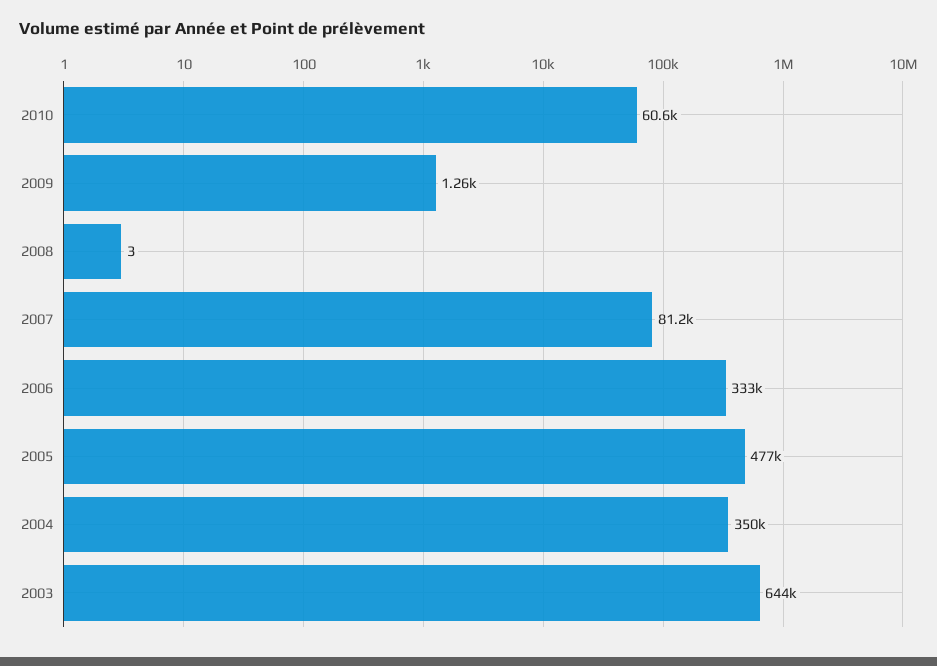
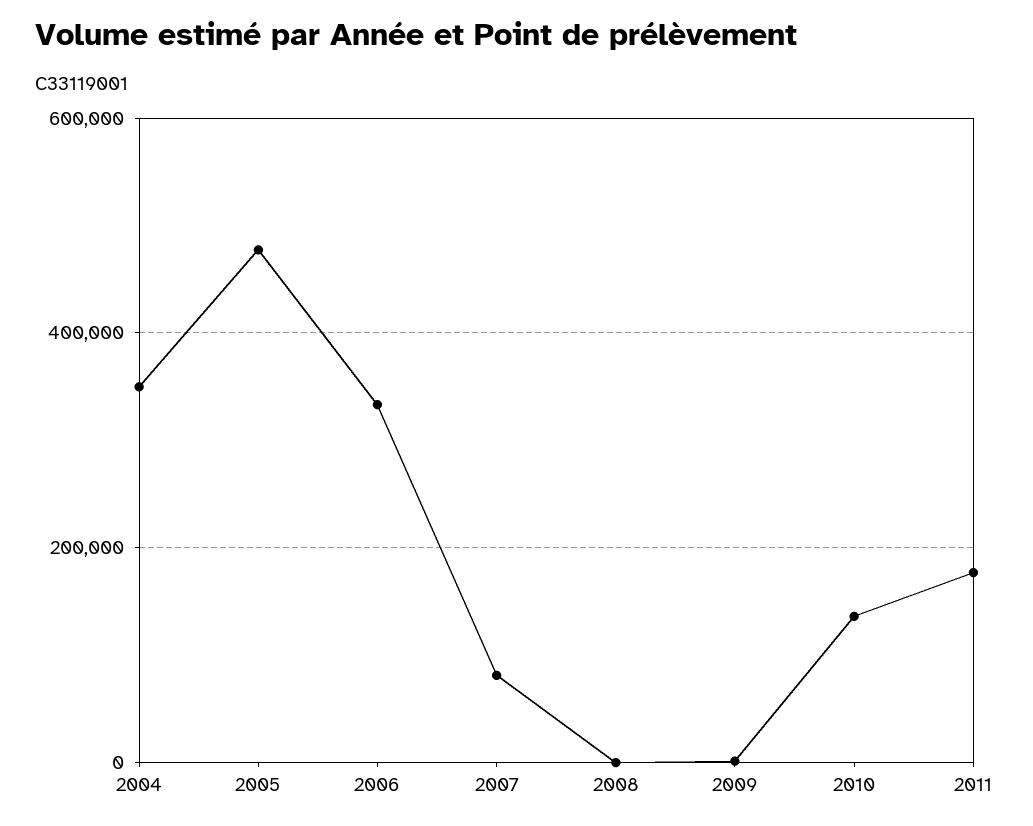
2010: 60600 -> 140000
2003: 644000 -> none
2011: none -> 180000

